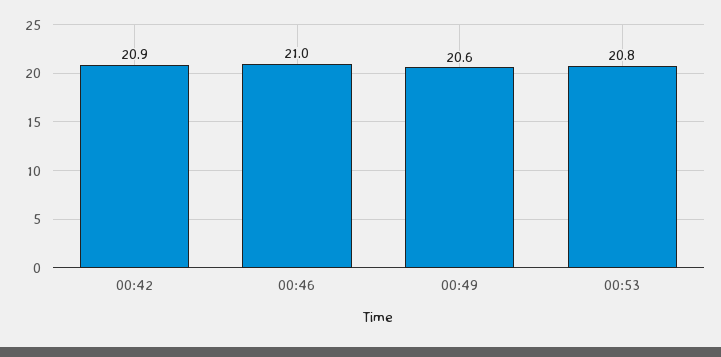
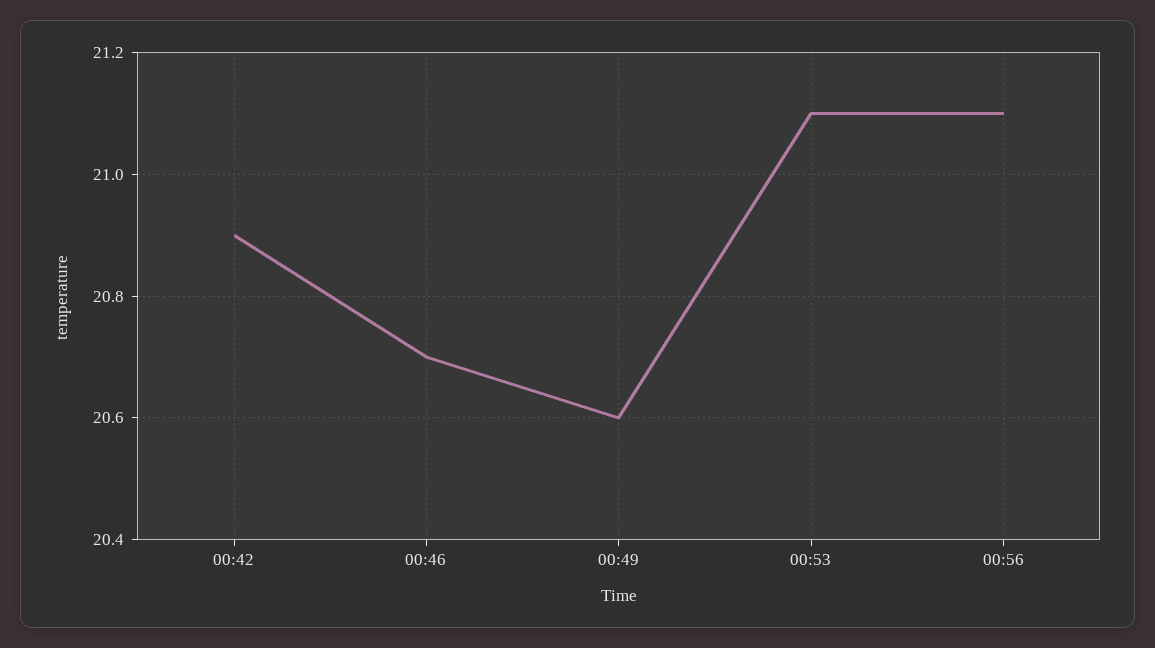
00:46: 21 -> 20.7
00:53: 20.8 -> 21.1
00:56: none -> 21.1

